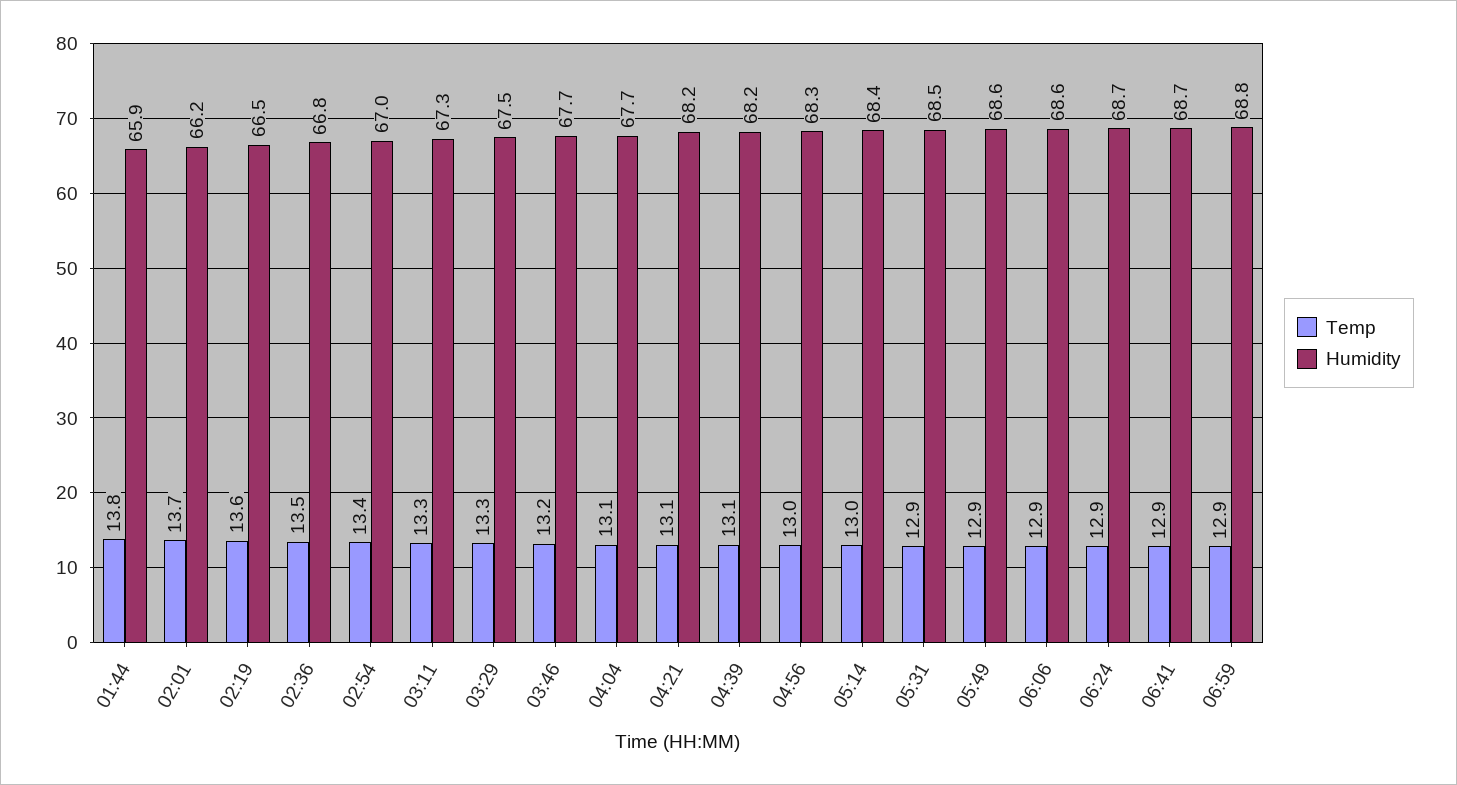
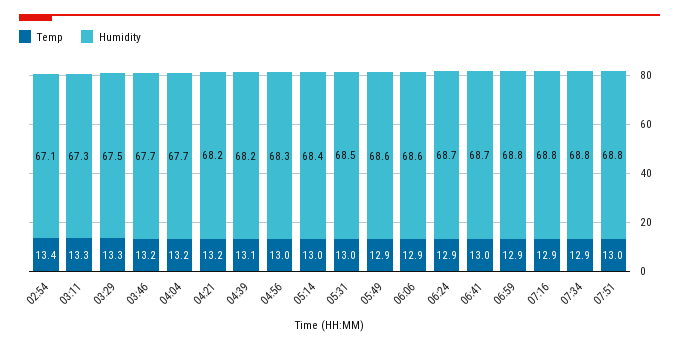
Temp, 01:44: 13.8 -> none
Humidity, 01:44: 65.9 -> none
Temp, 02:01: 13.7 -> none
Humidity, 02:01: 66.2 -> none
Temp, 02:19: 13.6 -> none
Humidity, 02:19: 66.5 -> none
Temp, 02:36: 13.5 -> none
Humidity, 02:36: 66.8 -> none
Humidity, 02:54: 67 -> 67.1
Temp, 04:04: 13.1 -> 13.2
Temp, 04:21: 13.1 -> 13.2
Temp, 05:31: 12.9 -> 13
Temp, 06:41: 12.9 -> 13
Temp, 07:16: none -> 12.9
Humidity, 07:16: none -> 68.8
Temp, 07:34: none -> 12.9
Humidity, 07:34: none -> 68.8
Temp, 07:51: none -> 13
Humidity, 07:51: none -> 68.8

